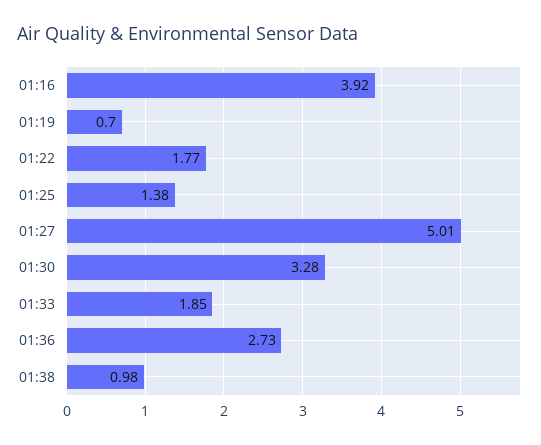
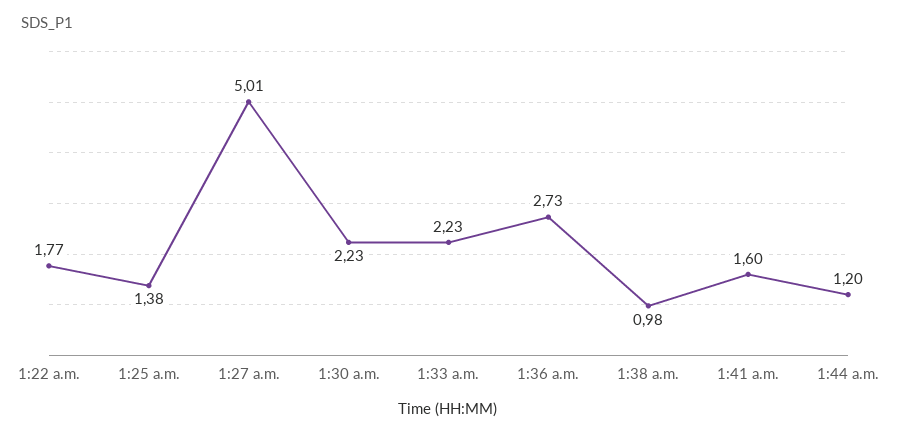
01:16: 3.92 -> none
01:19: 0.7 -> none
01:30: 3.28 -> 2.23
01:33: 1.85 -> 2.23
1:41 a.m.: none -> 1.6
1:44 a.m.: none -> 1.2

